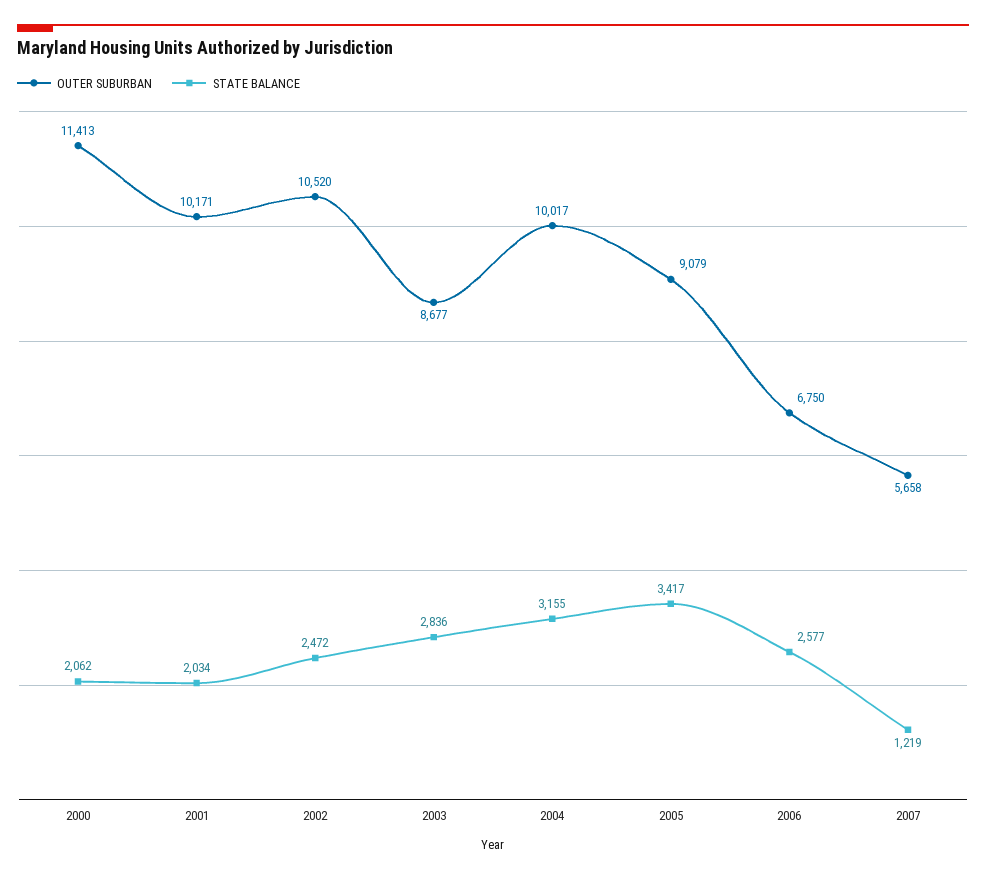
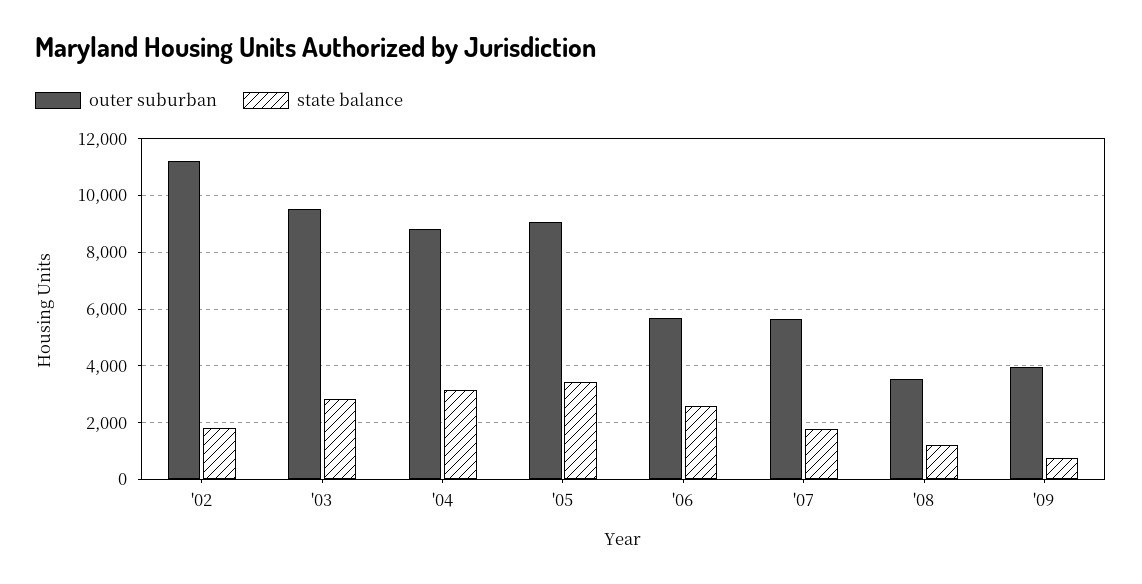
OUTER SUBURBAN, 2000: 11413 -> none
STATE BALANCE, 2000: 2062 -> none
OUTER SUBURBAN, 2001: 10171 -> none
STATE BALANCE, 2001: 2034 -> none
OUTER SUBURBAN, 2002: 10520 -> 11250
STATE BALANCE, 2002: 2472 -> 1750
OUTER SUBURBAN, 2003: 8677 -> 9500
OUTER SUBURBAN, 2004: 10017 -> 8750
OUTER SUBURBAN, 2006: 6750 -> 5750
STATE BALANCE, 2007: 1219 -> 1750
OUTER SUBURBAN, '08: none -> 3500
STATE BALANCE, '08: none -> 1250
OUTER SUBURBAN, '09: none -> 4000
STATE BALANCE, '09: none -> 750

